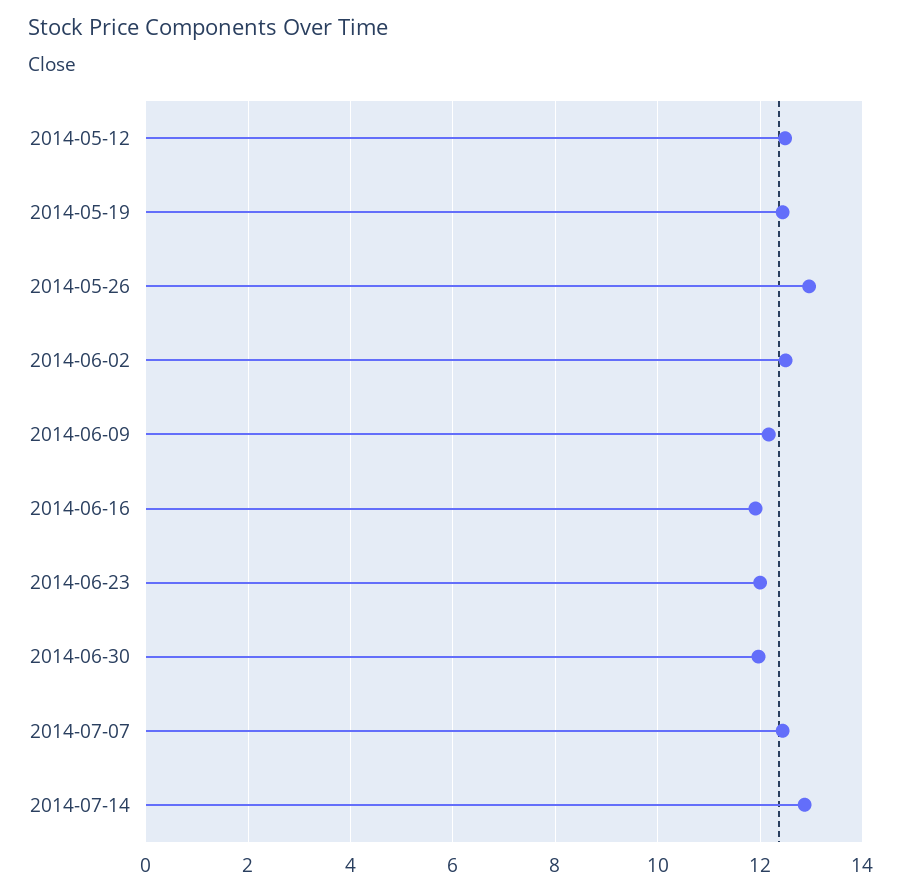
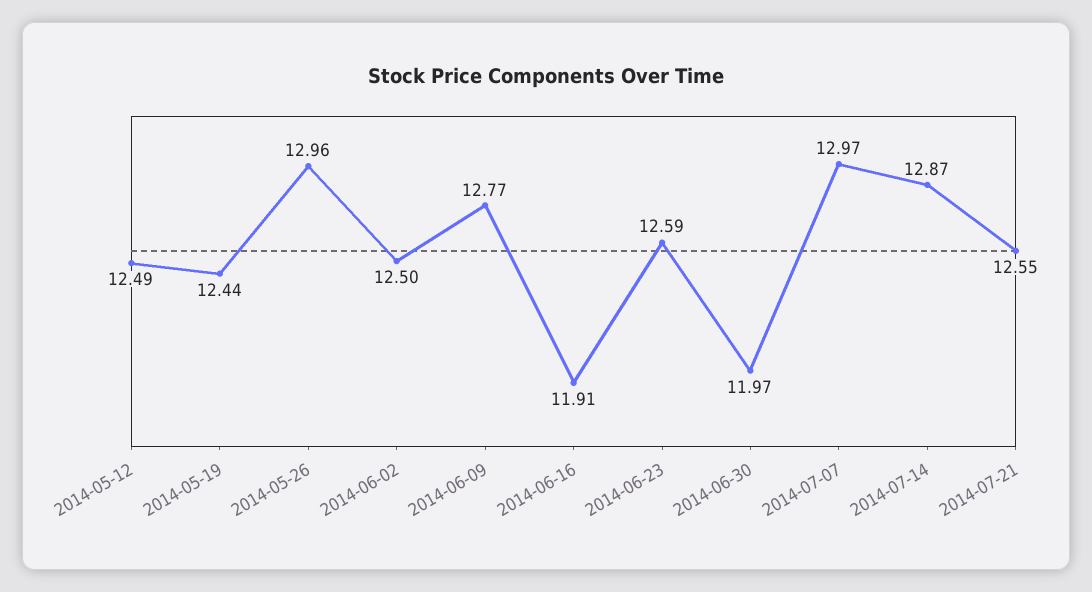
2014-06-09: 12.2 -> 12.77
2014-06-23: 12 -> 12.59
2014-07-07: 12.4 -> 12.97
2014-07-21: none -> 12.55

